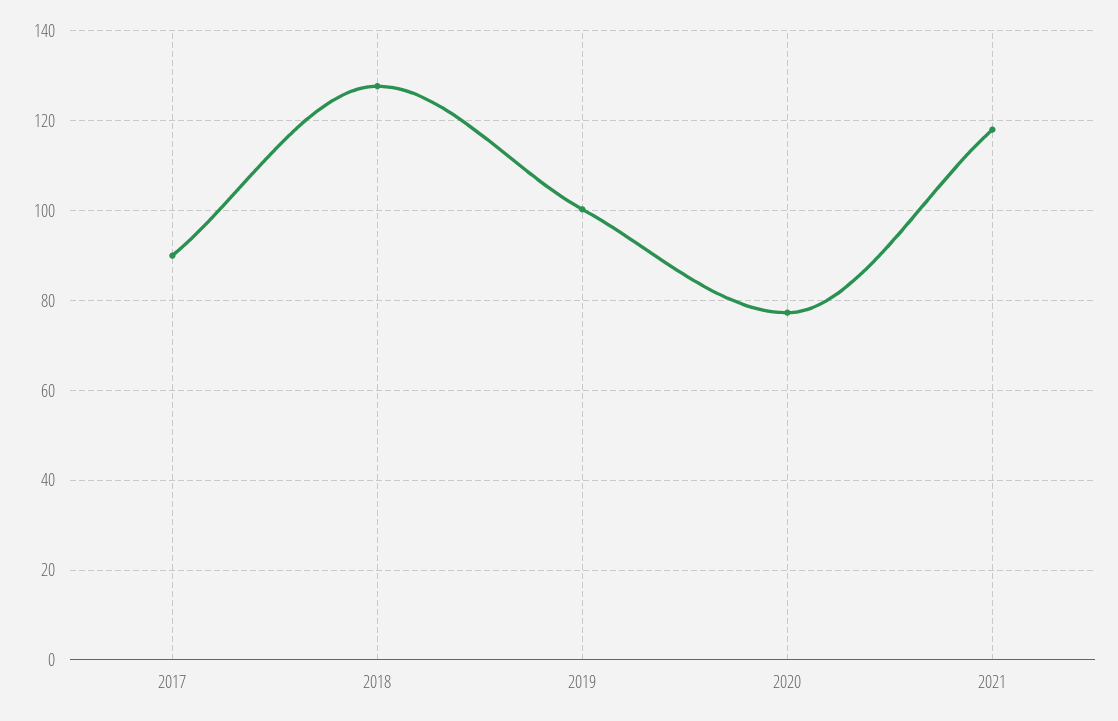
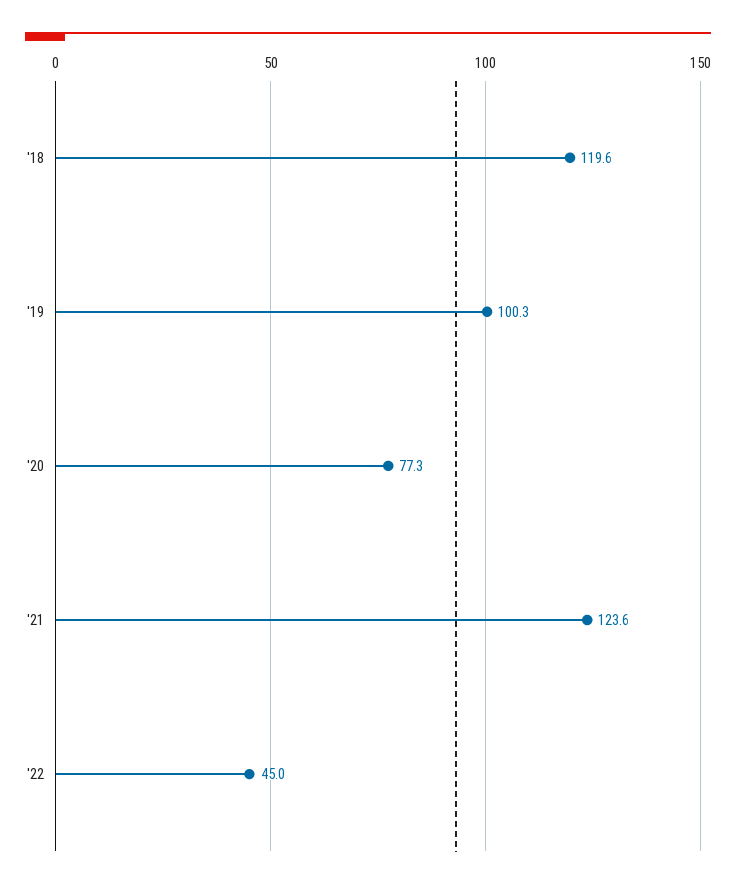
2017: 90 -> none
2018: 128 -> 119.6
2021: 118 -> 123.6
'22: none -> 45

